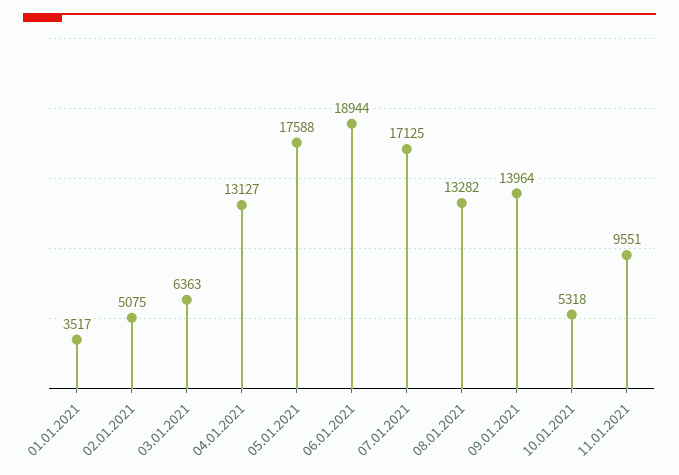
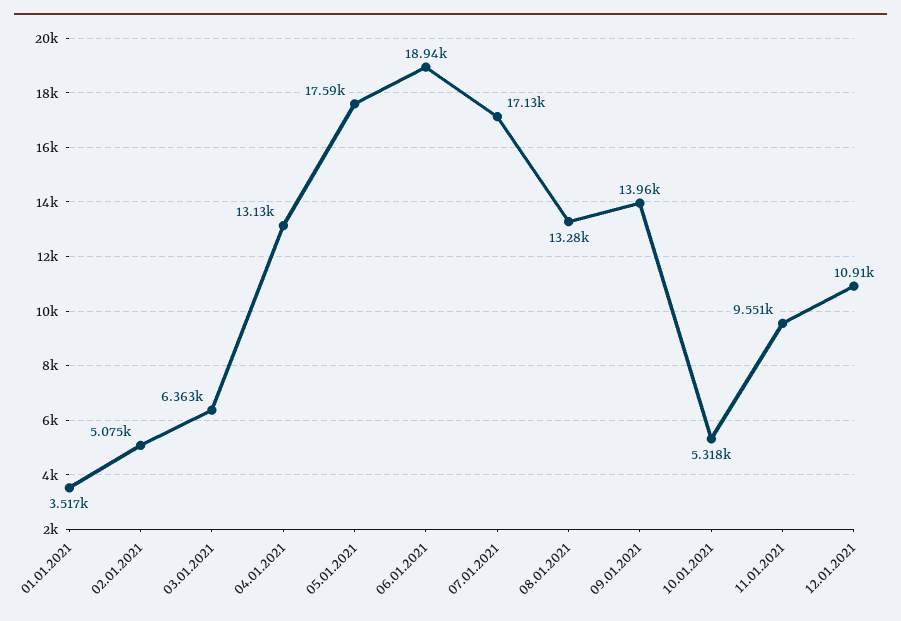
12.01.2021: none -> 10910

